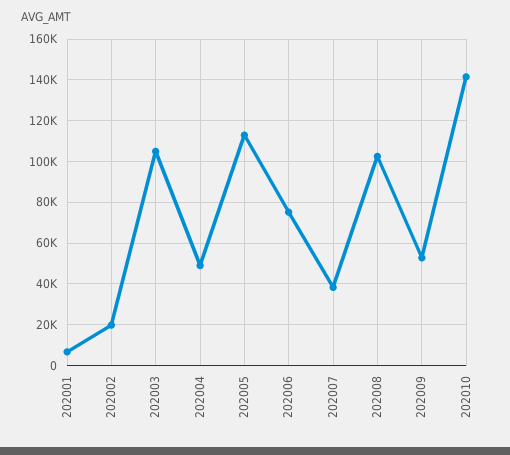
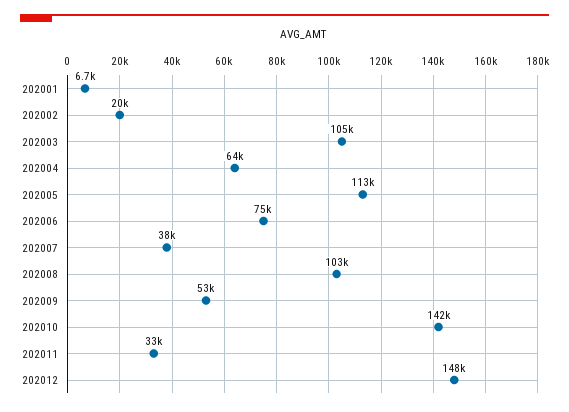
202004: 50000 -> 64000
202011: none -> 33000
202012: none -> 148000

